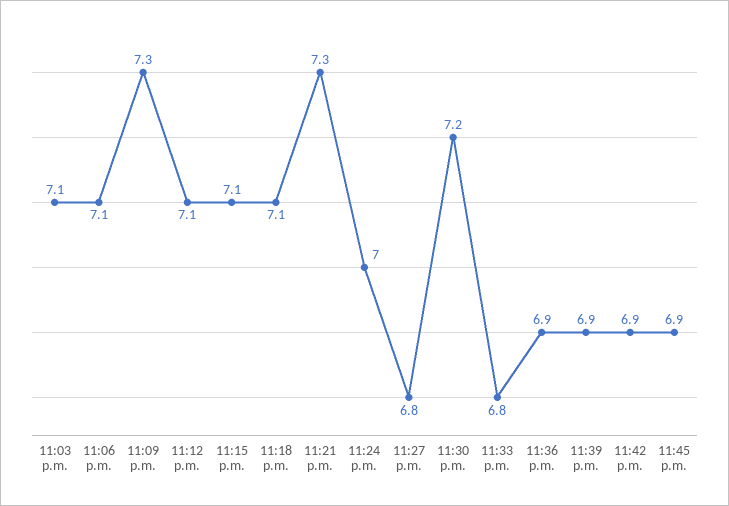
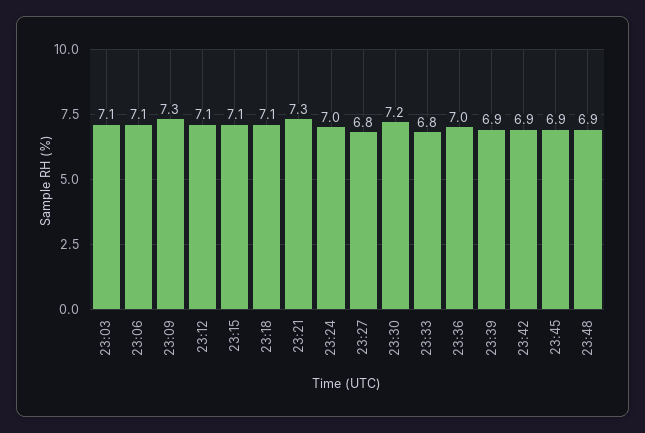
11:36 p.m.: 6.9 -> 7
23:48: none -> 6.9

